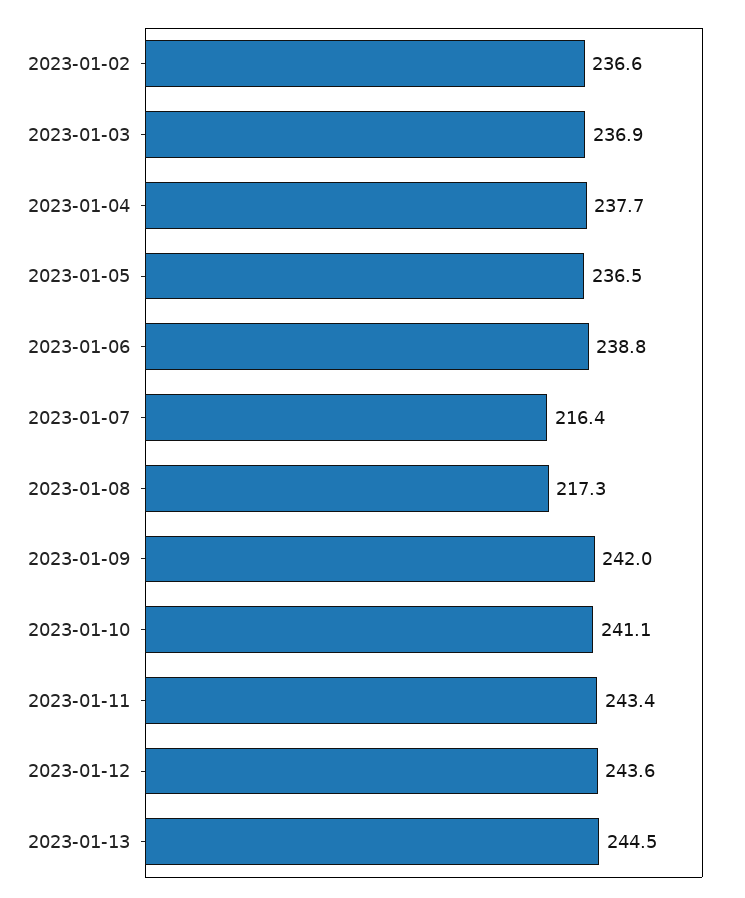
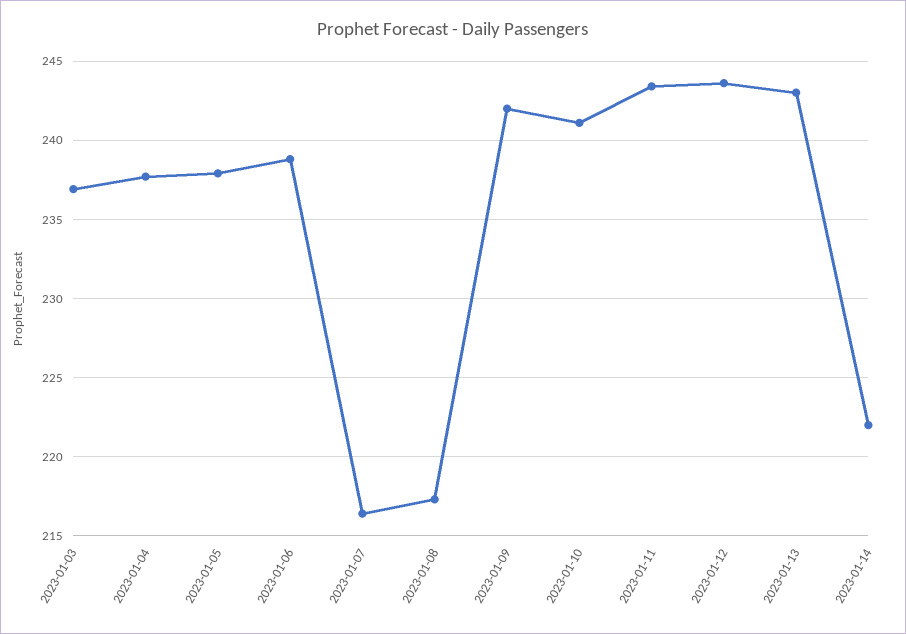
2023-01-02: 236.6 -> none
2023-01-05: 236.5 -> 238
2023-01-13: 244.5 -> 243
2023-01-14: none -> 222

